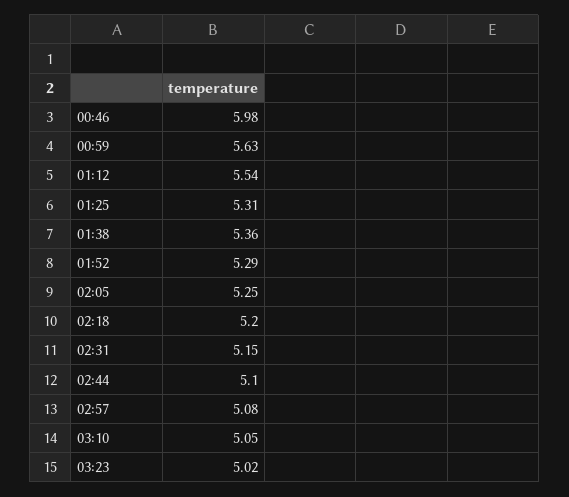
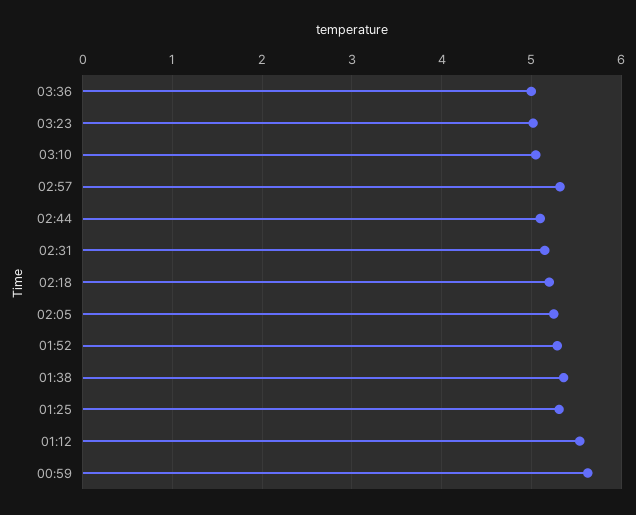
00:46: 5.98 -> none
02:57: 5.08 -> 5.3
03:36: none -> 5

